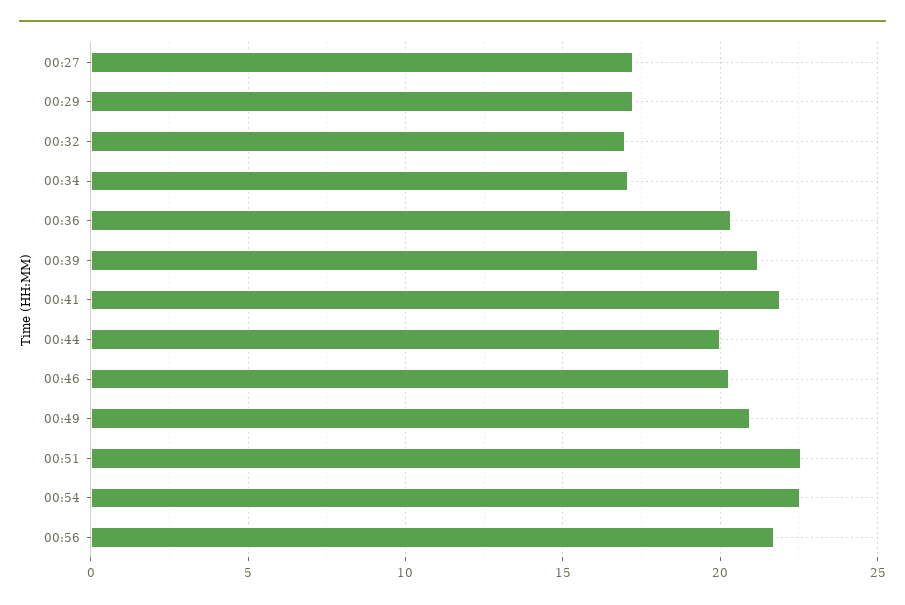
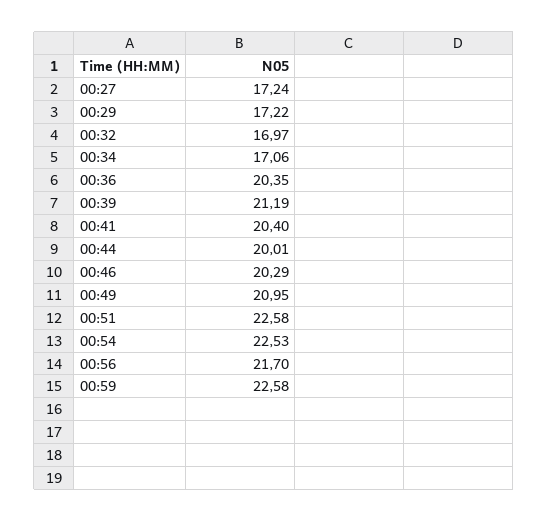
00:41: 22 -> 20.4
00:59: none -> 22.58

